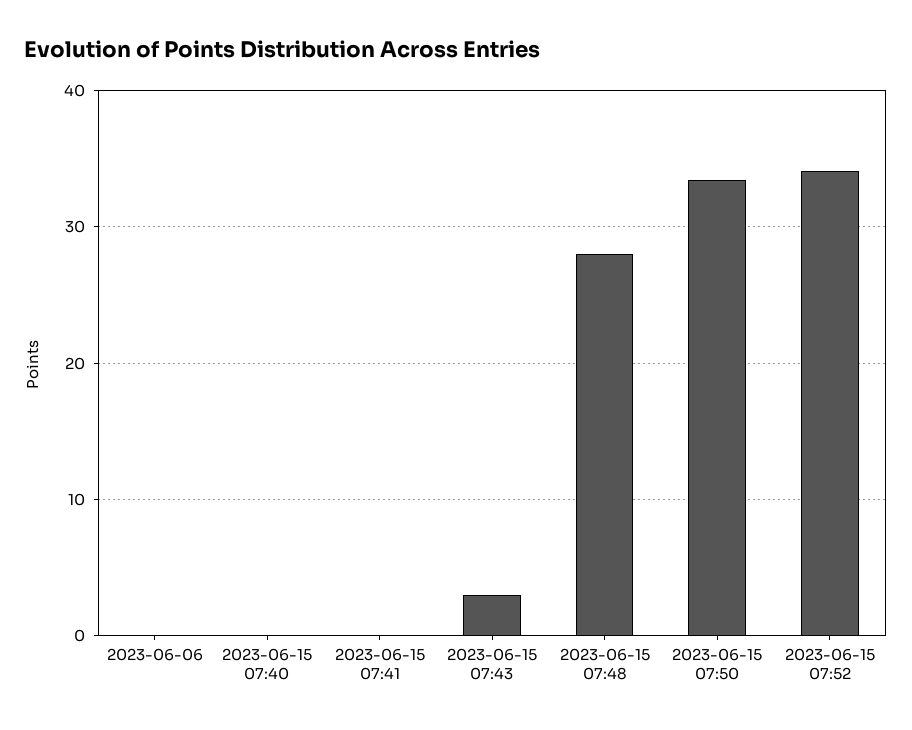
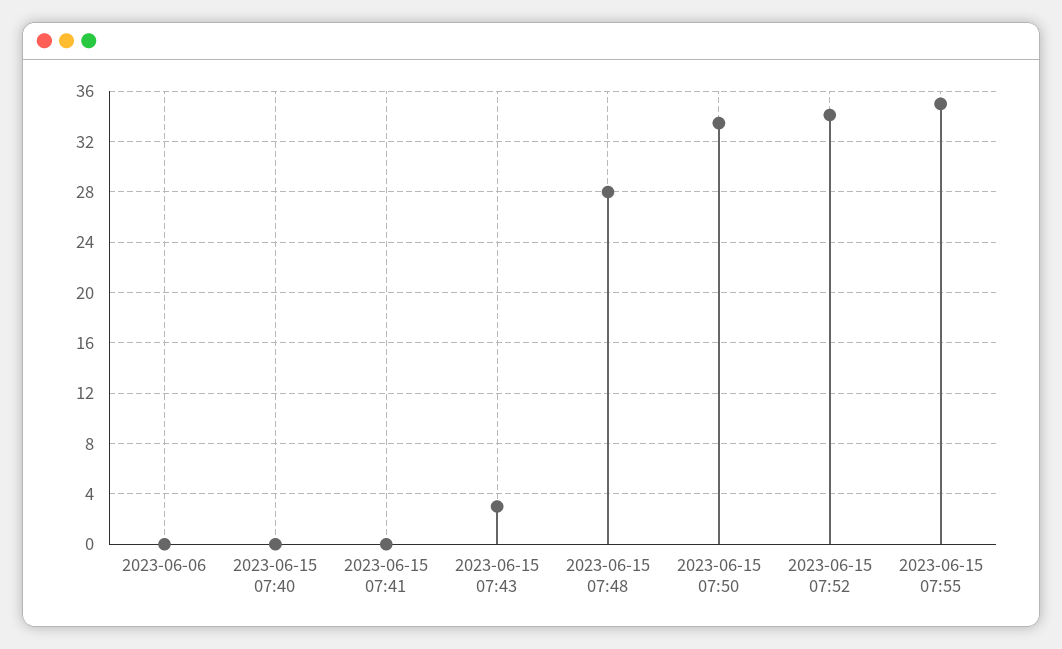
2023-06-15 07:55: none -> 35

